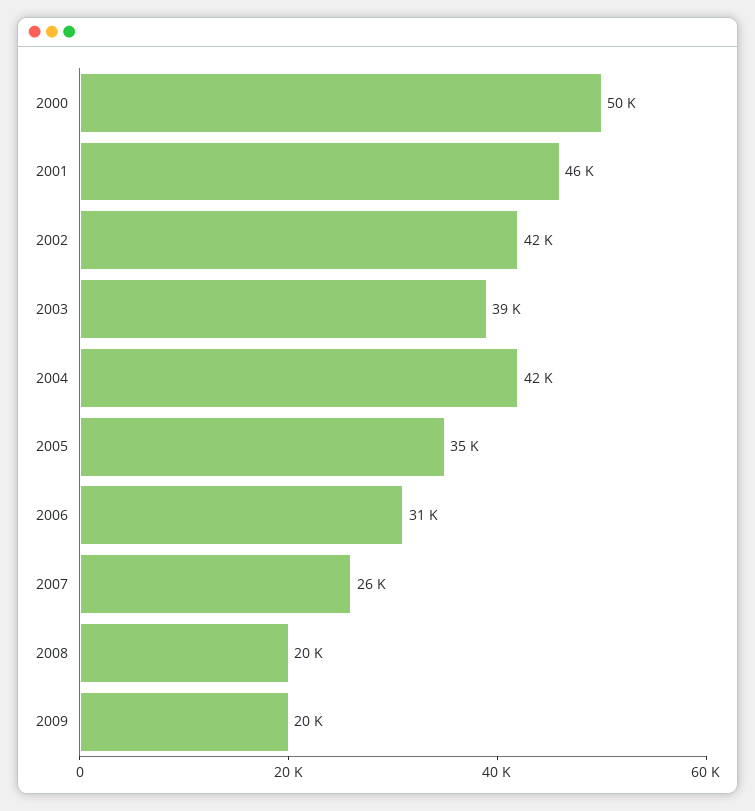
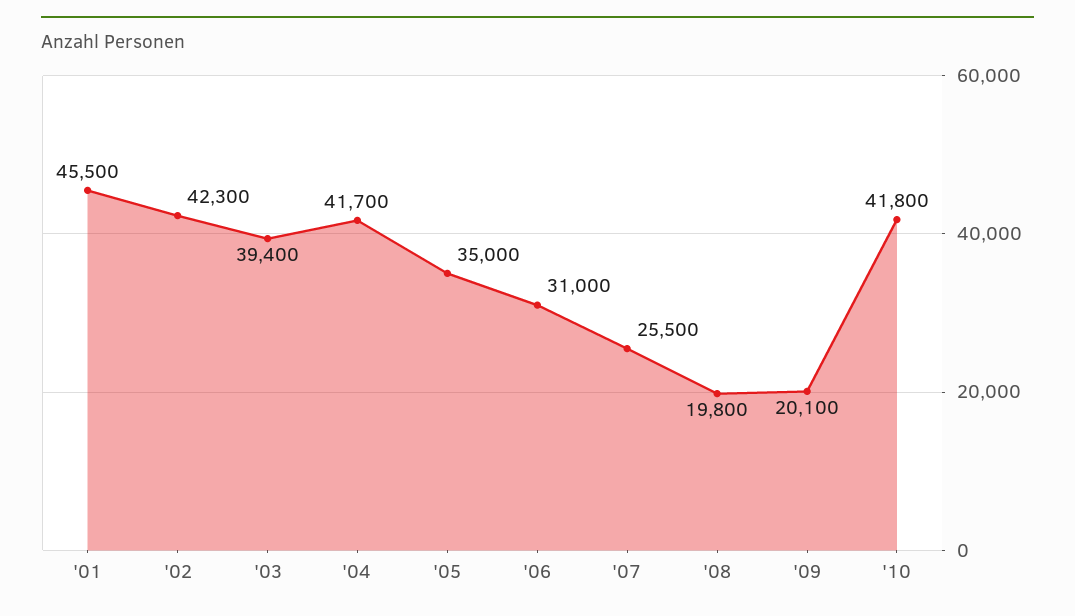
2000: 50000 -> none
'10: none -> 41800

